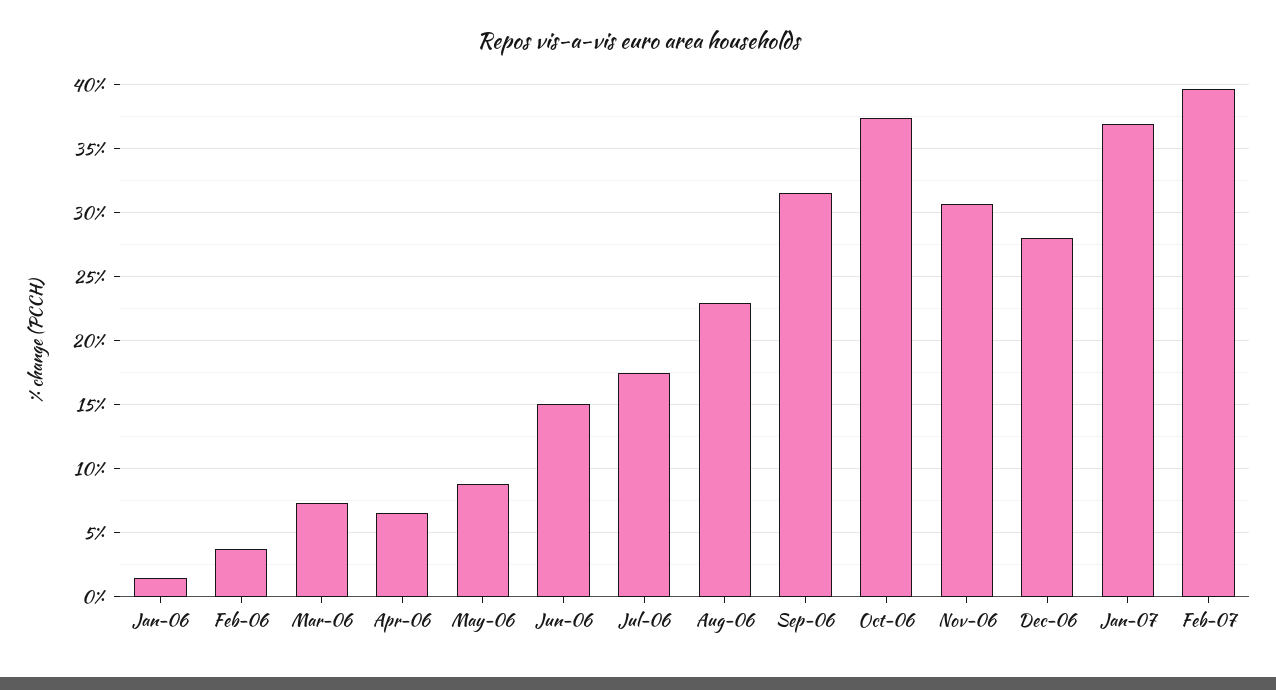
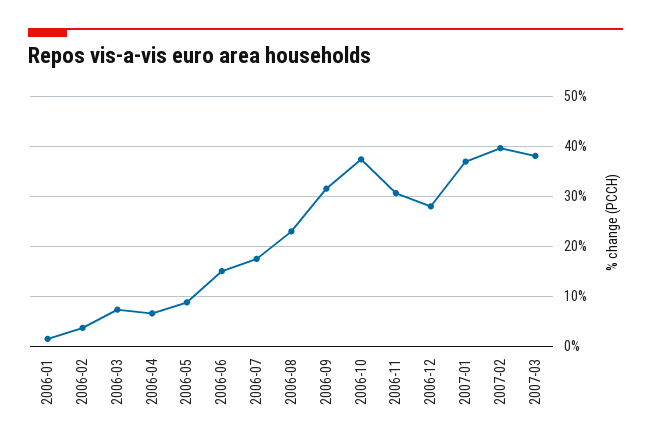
2007-03: none -> 38

